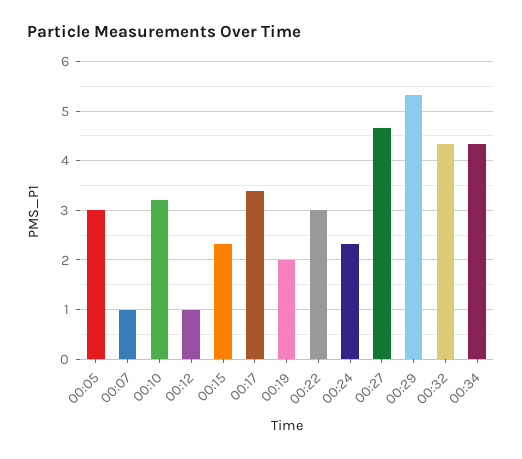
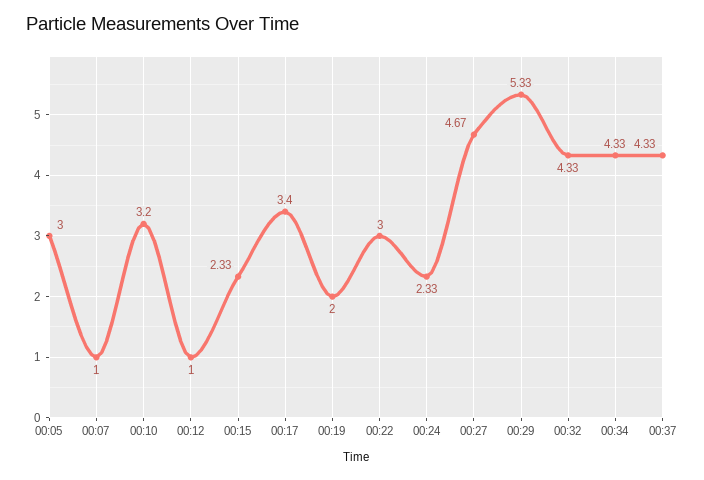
00:37: none -> 4.33

